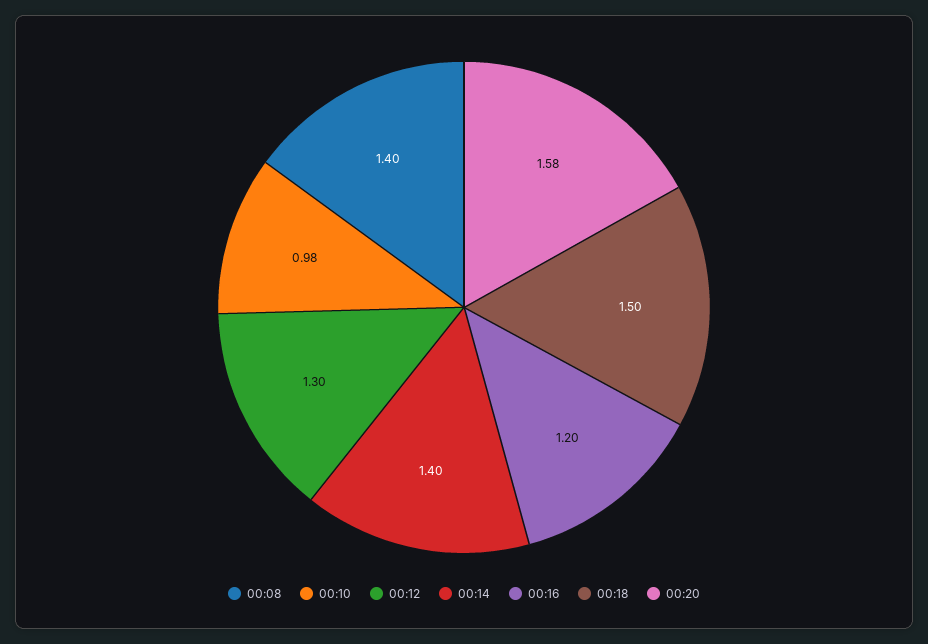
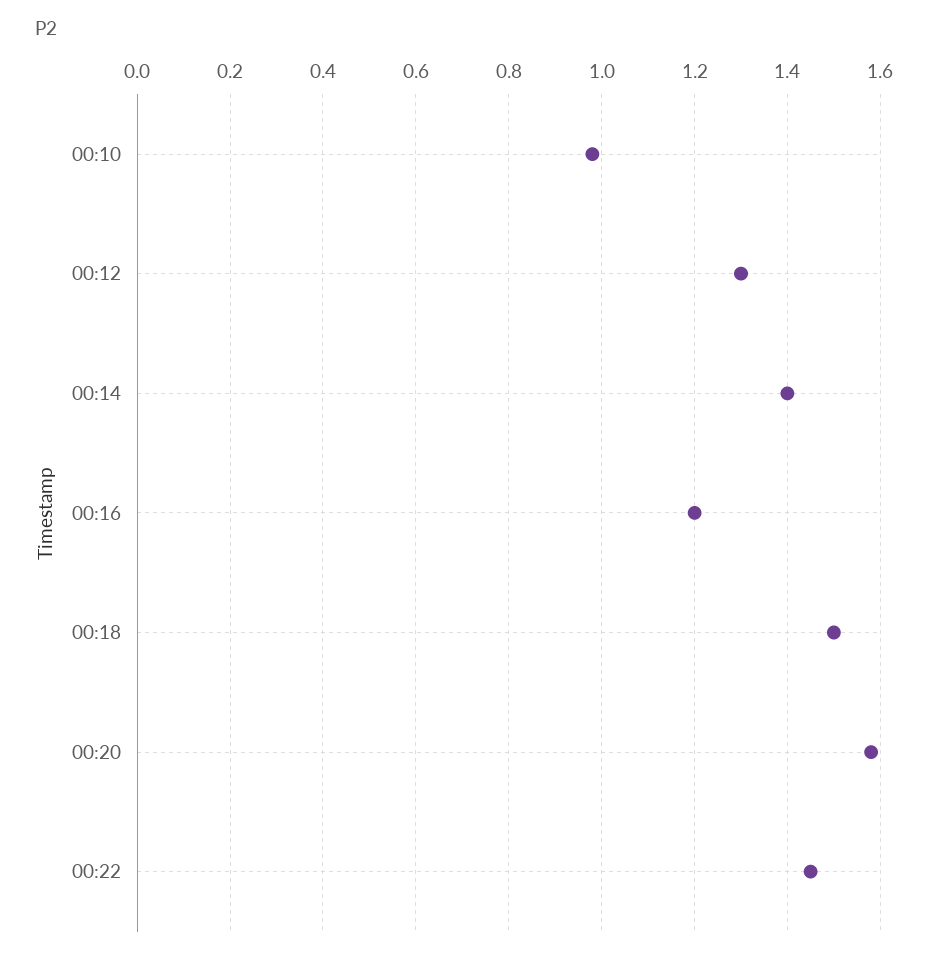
00:08: 1.4 -> none
00:22: none -> 1.45

